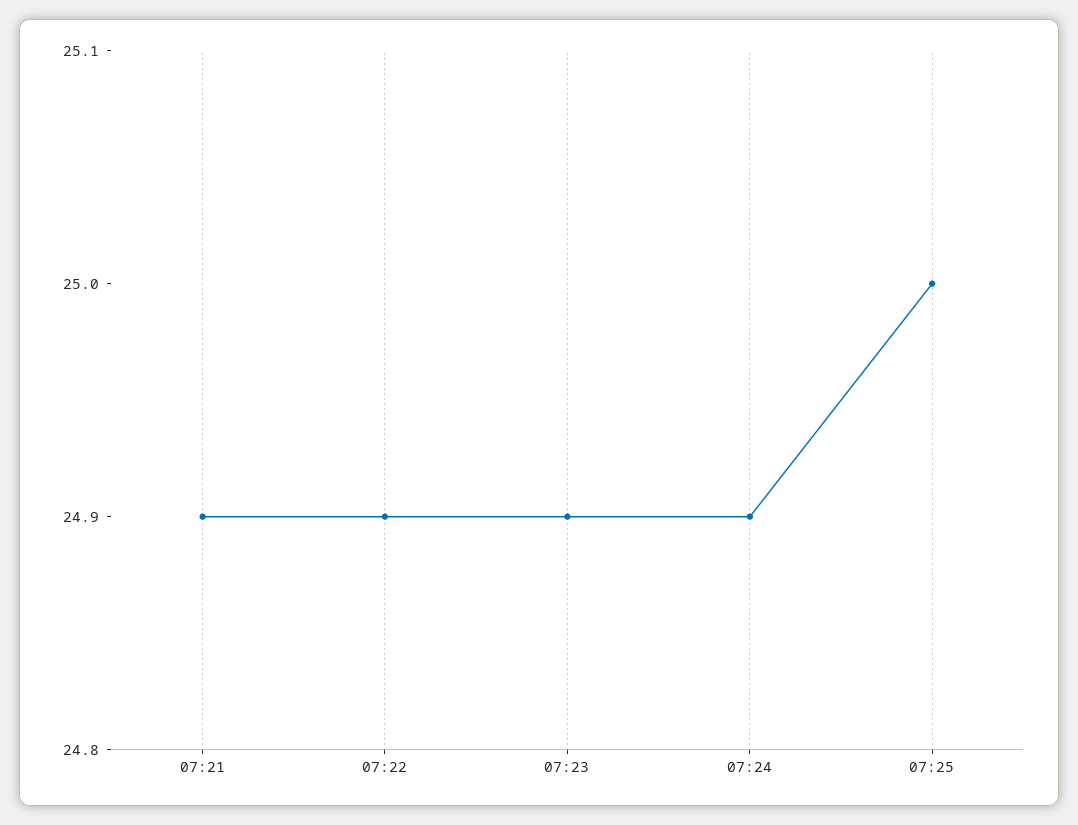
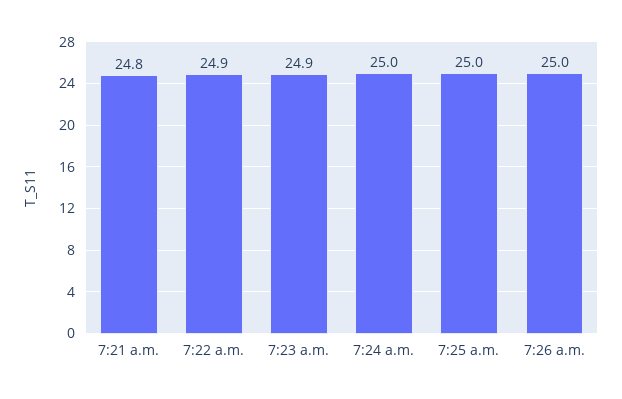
07:21: 24.9 -> 24.8
07:24: 24.9 -> 25
7:26 a.m.: none -> 25

